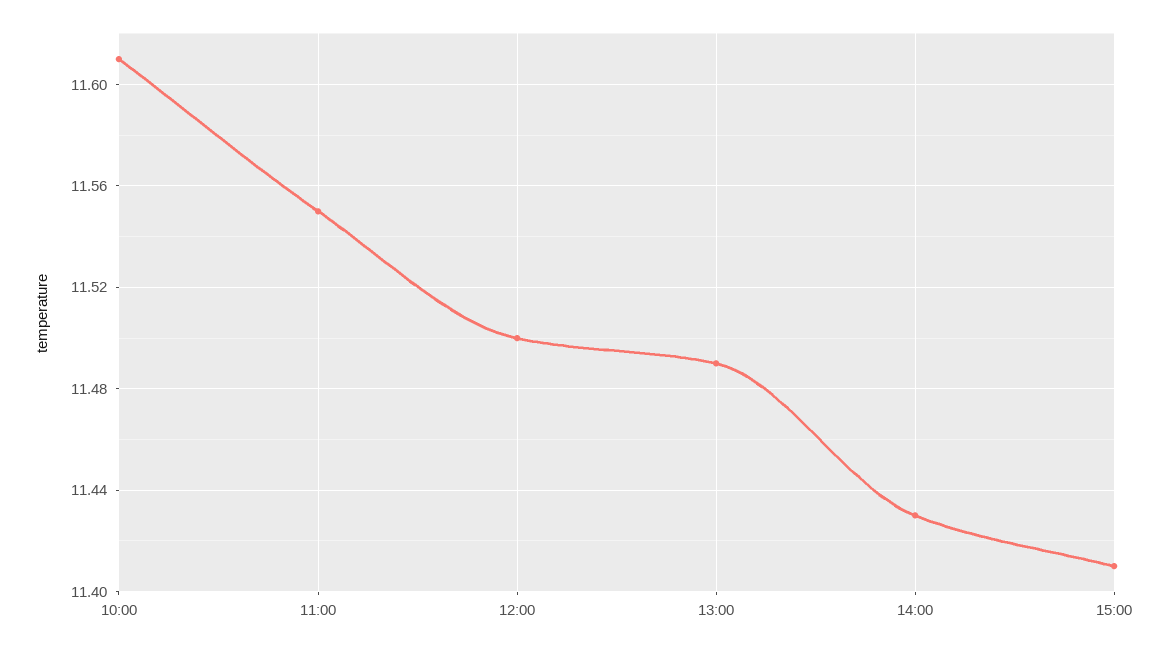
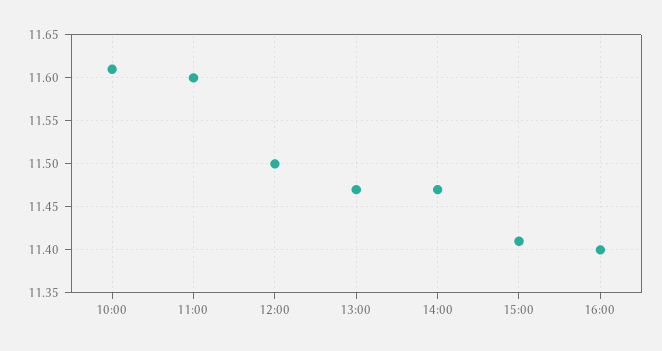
11:00: 11.55 -> 11.6
13:00: 11.49 -> 11.47
14:00: 11.43 -> 11.47
16:00: none -> 11.4

